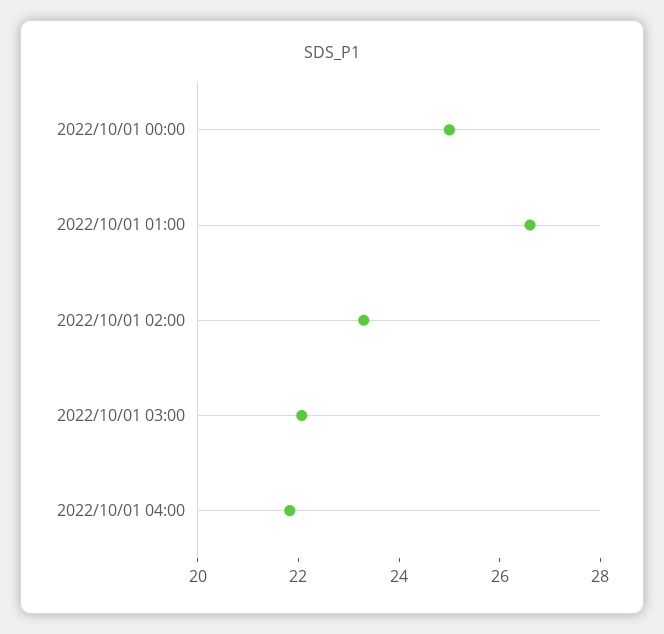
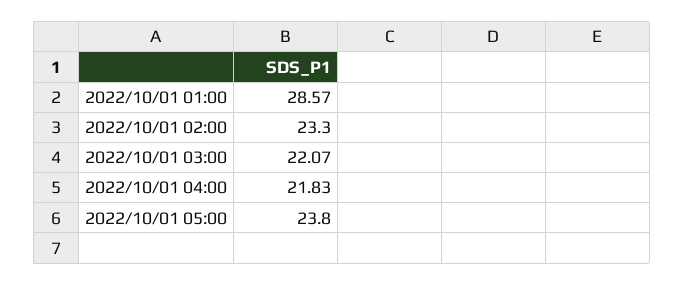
2022/10/01 00:00: 25 -> none
2022/10/01 01:00: 26.5 -> 28.57
2022/10/01 05:00: none -> 23.8

